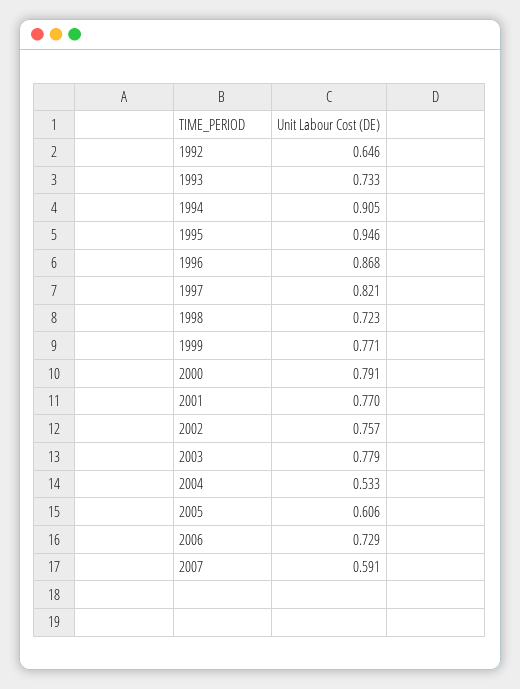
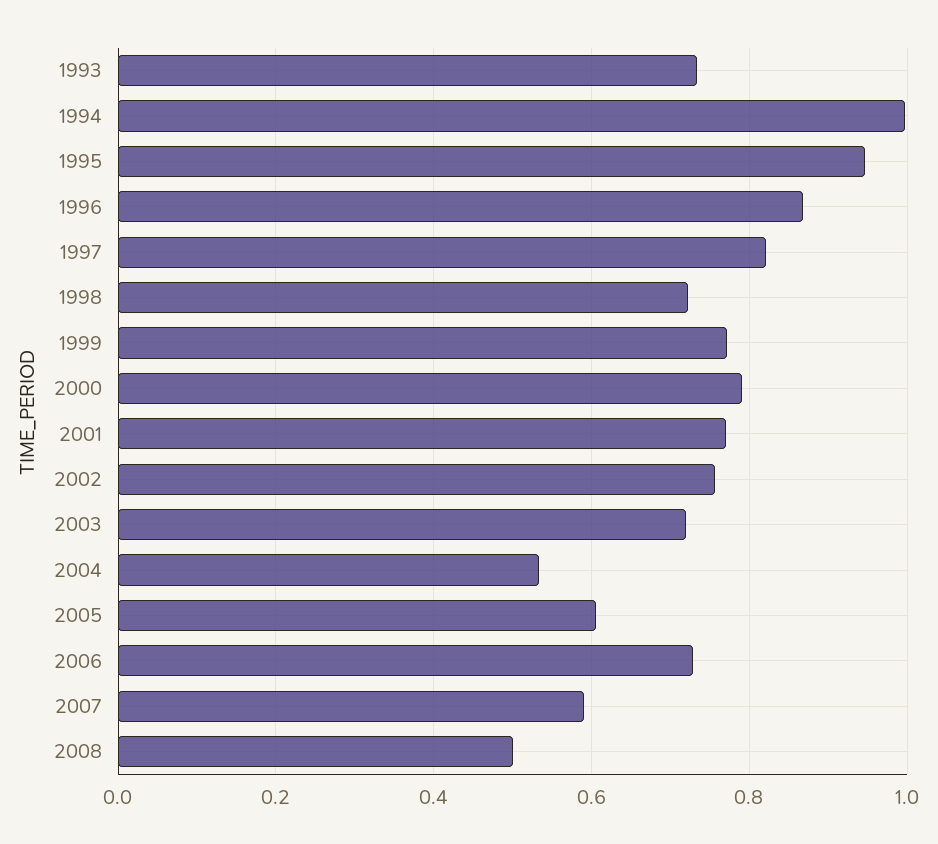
1992: 0.646 -> none
1994: 0.905 -> 1
2003: 0.779 -> 0.72
2008: none -> 0.5

